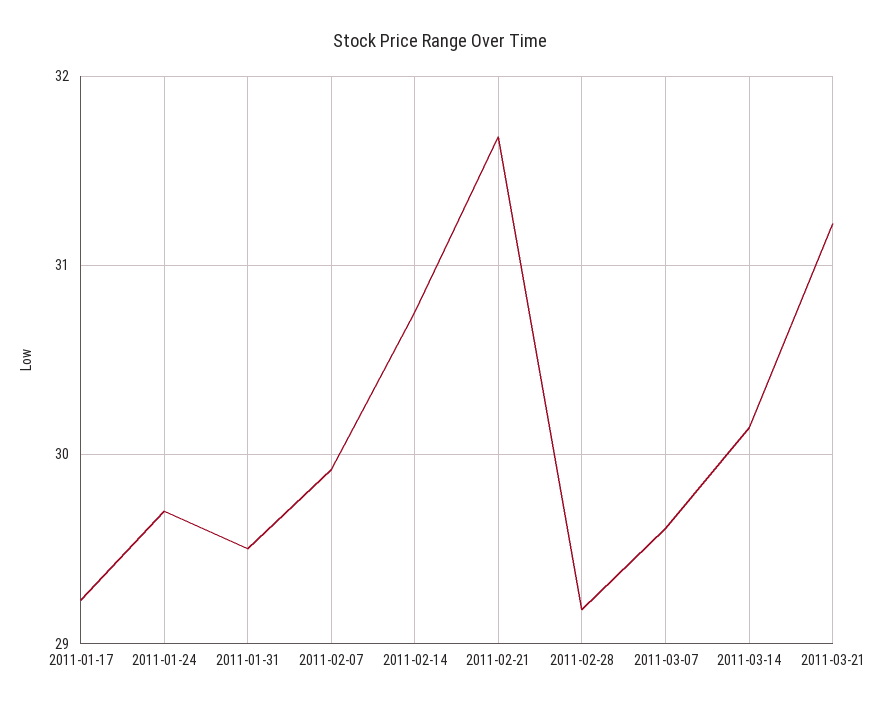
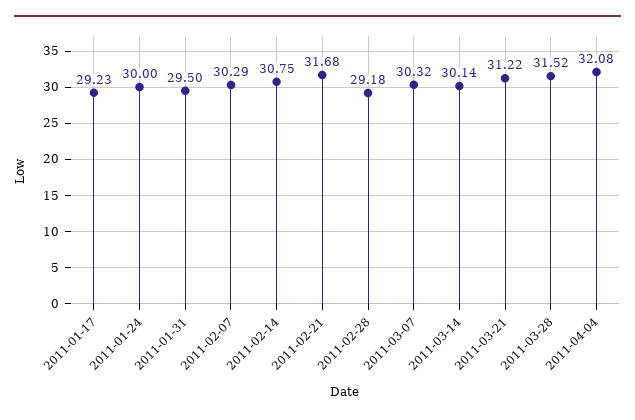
2011-01-24: 29.7 -> 30
2011-02-07: 29.9 -> 30.29
2011-03-07: 29.6 -> 30.32
2011-03-28: none -> 31.52
2011-04-04: none -> 32.08

